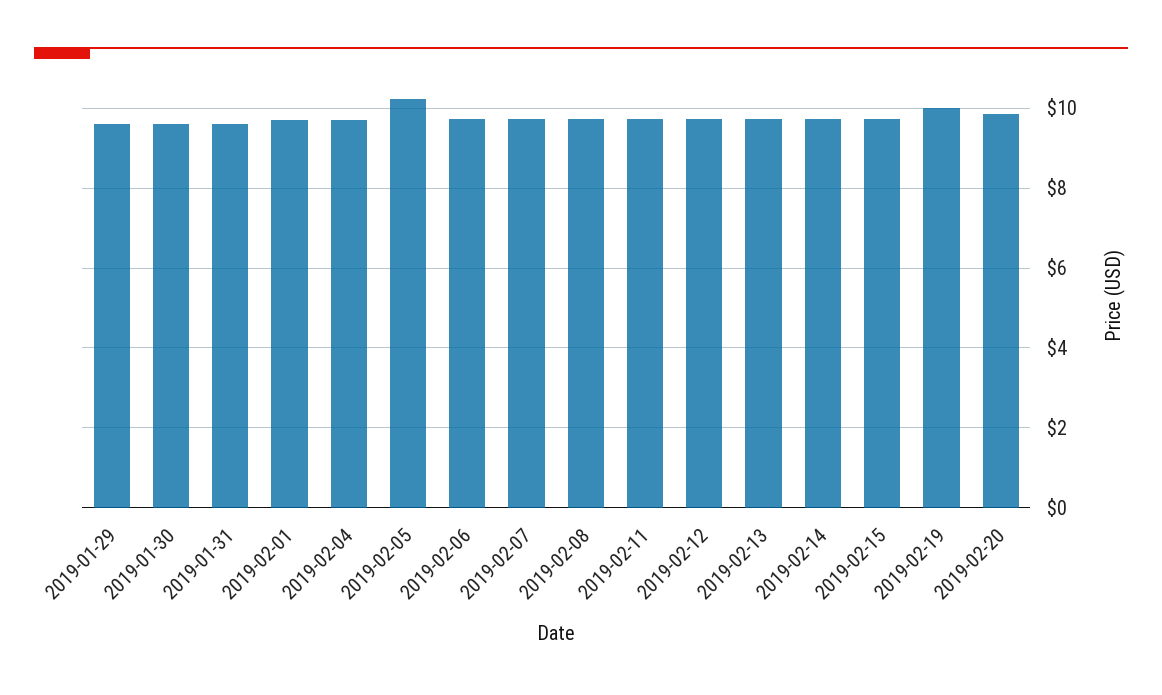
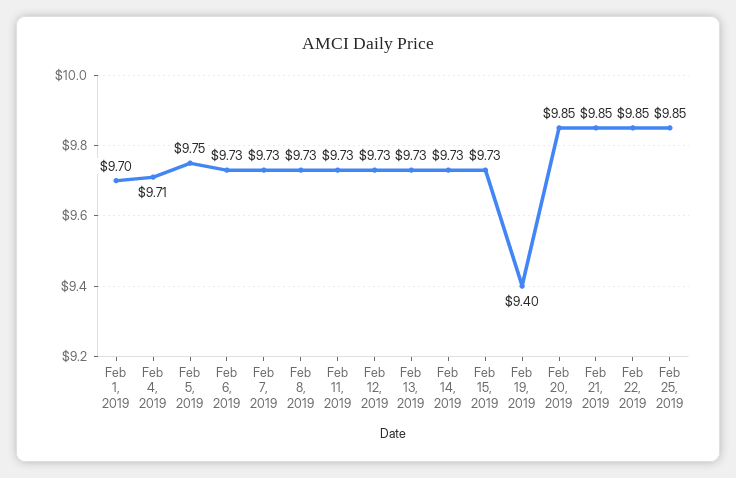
2019-01-29: 9.6 -> none
2019-01-30: 9.6 -> none
2019-01-31: 9.6 -> none
2019-02-05: 10.2 -> 9.75
2019-02-19: 10 -> 9.4
Feb 21, 2019: none -> 9.85
Feb 22, 2019: none -> 9.85
Feb 25, 2019: none -> 9.85

